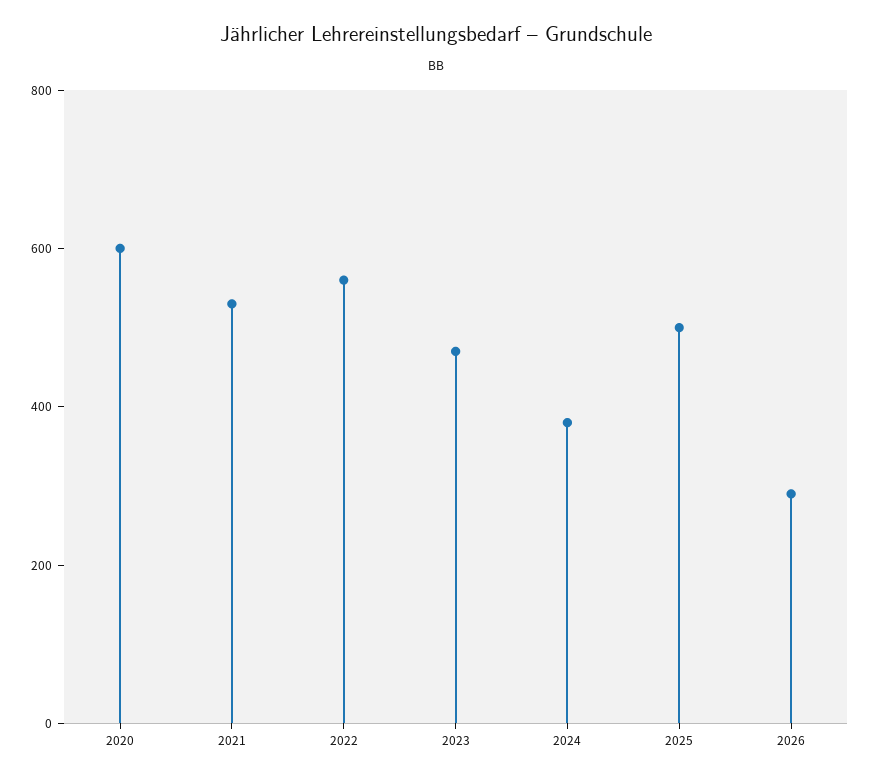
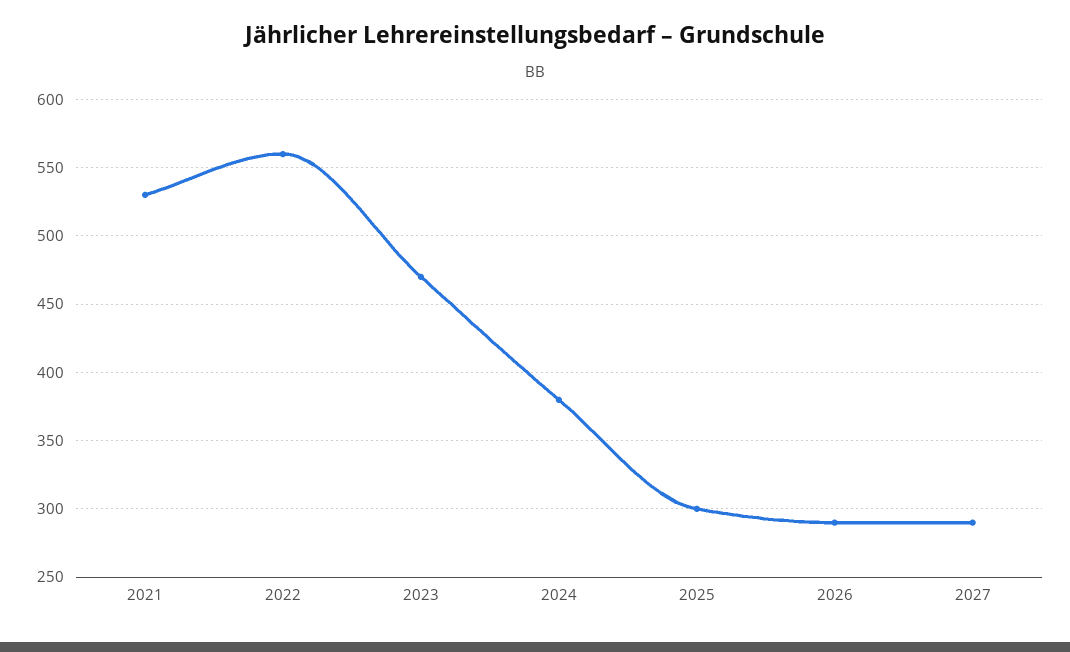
2020: 600 -> none
2025: 500 -> 300
2027: none -> 290

